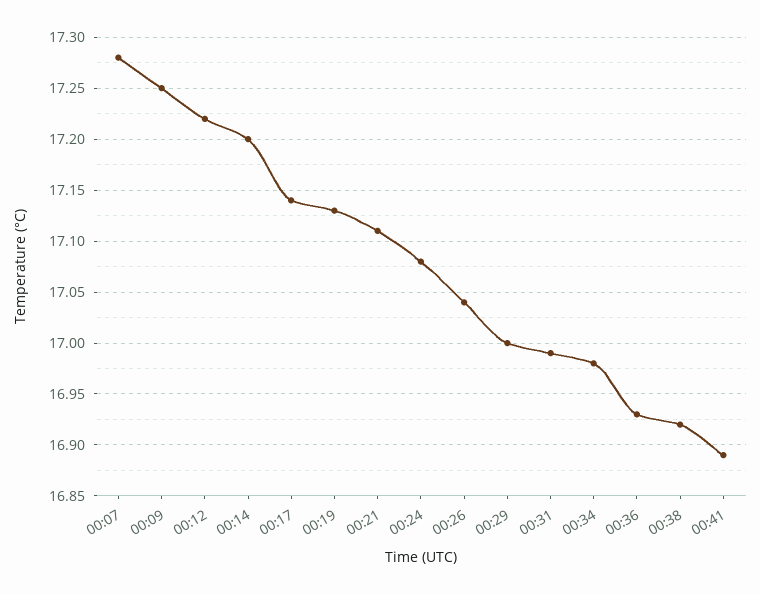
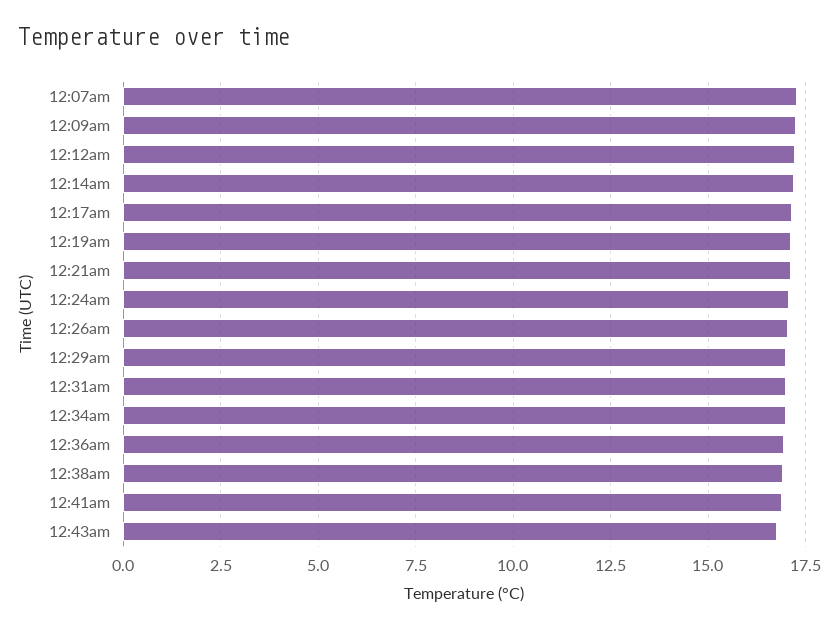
12:43am: none -> 16.75

